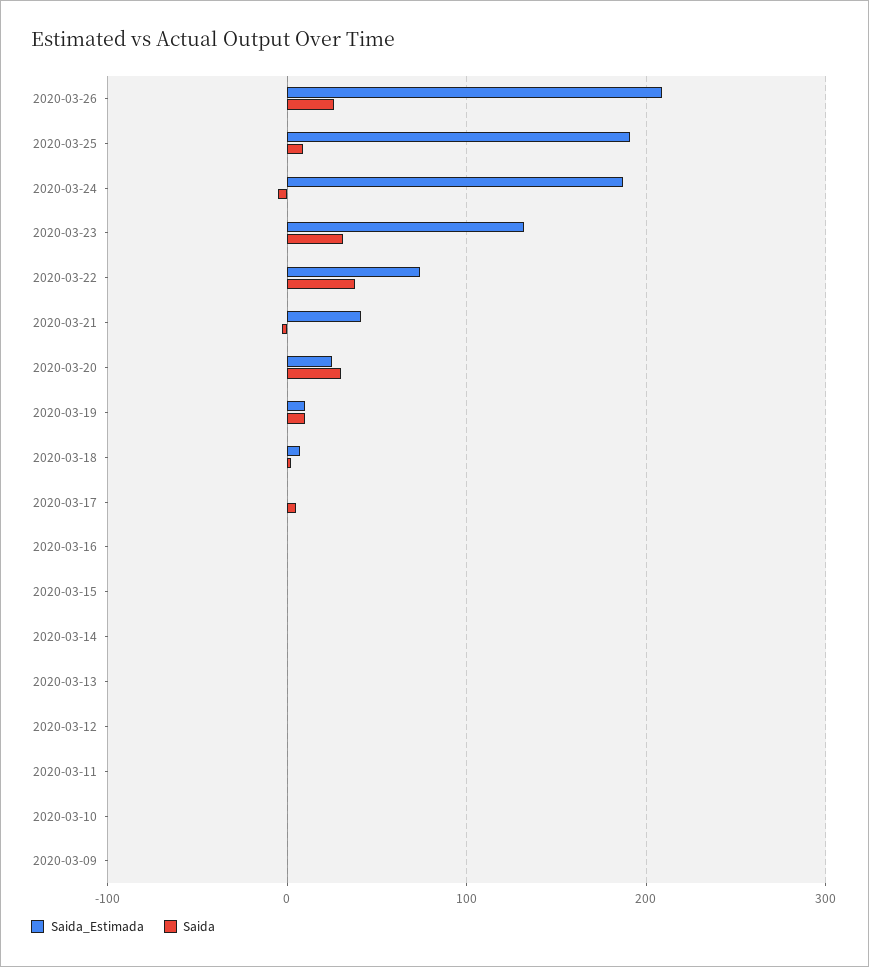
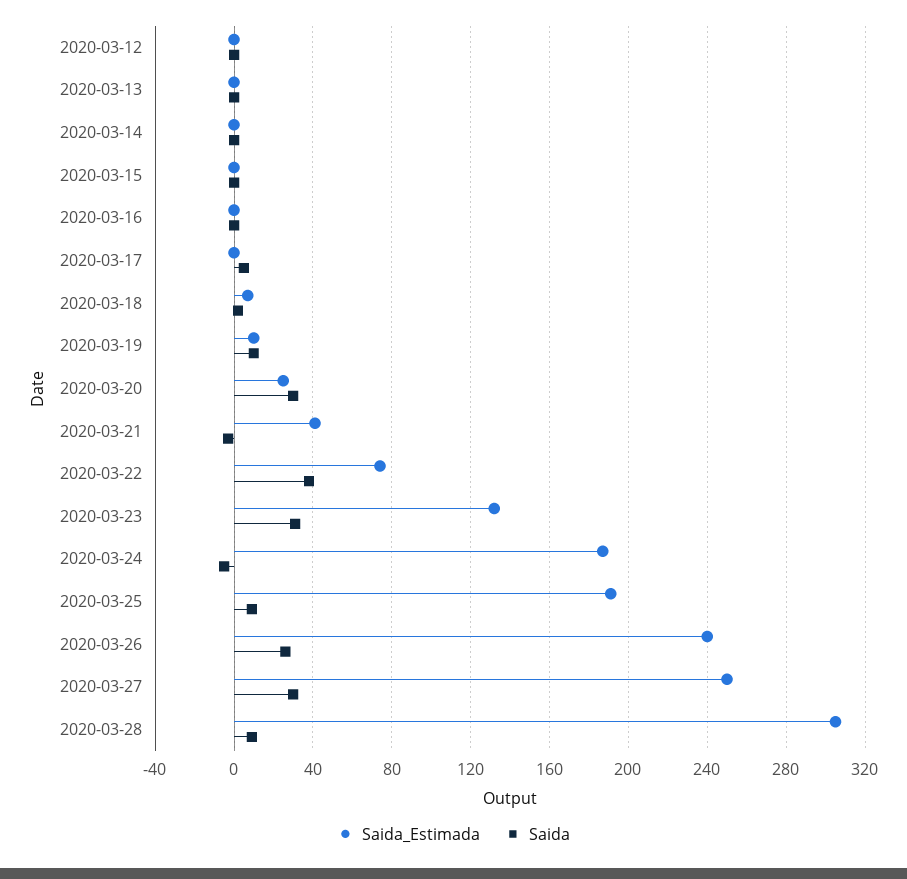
Saida_Estimada, 2020-03-26: 210 -> 240
Saida_Estimada, 2020-03-11: 0 -> none
Saida, 2020-03-11: 0 -> none
Saida_Estimada, 2020-03-10: 0 -> none
Saida, 2020-03-10: 0 -> none
Saida_Estimada, 2020-03-09: 0 -> none
Saida, 2020-03-09: 0 -> none
Saida_Estimada, 2020-03-27: none -> 250
Saida, 2020-03-27: none -> 30
Saida_Estimada, 2020-03-28: none -> 305
Saida, 2020-03-28: none -> 10

